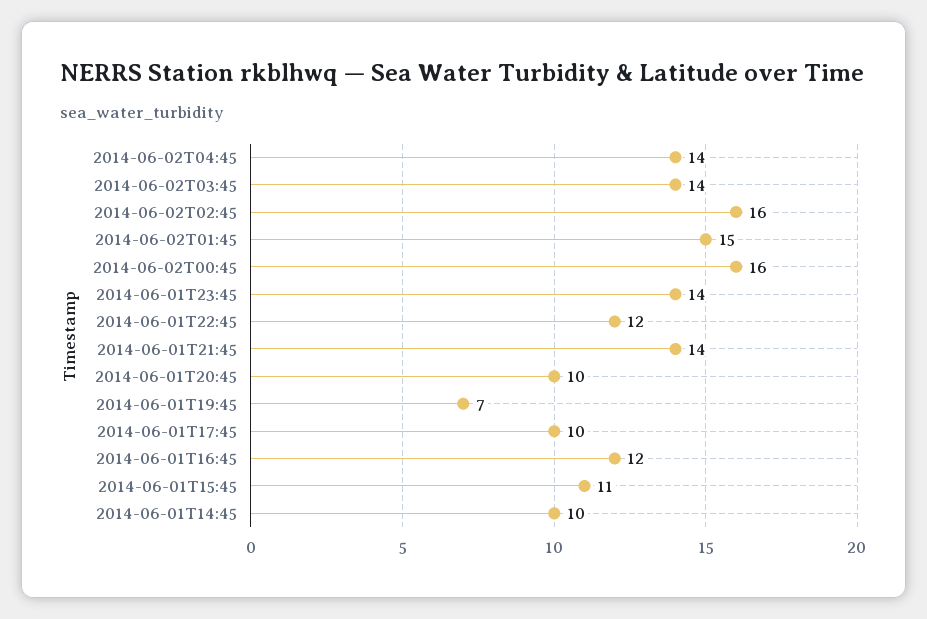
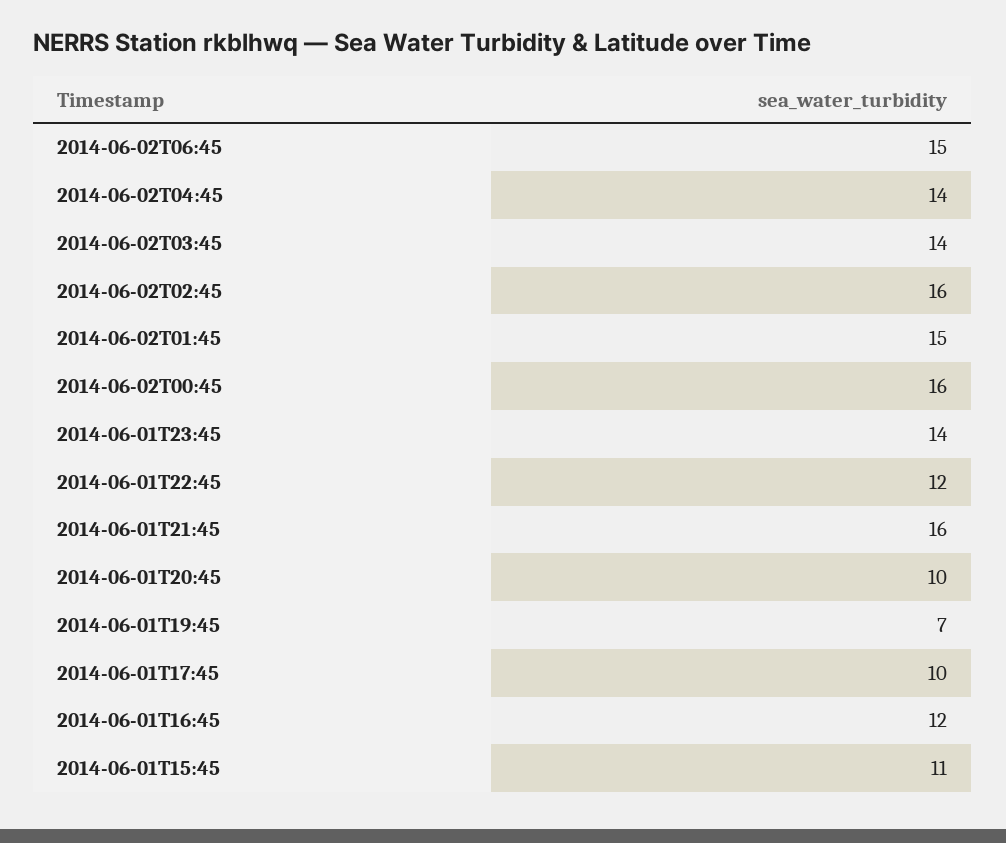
2014-06-01T21:45: 14 -> 16
2014-06-01T14:45: 10 -> none
2014-06-02T06:45: none -> 15

